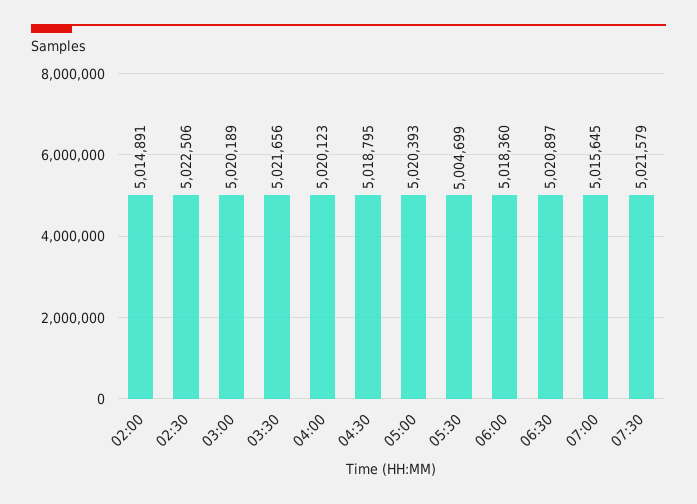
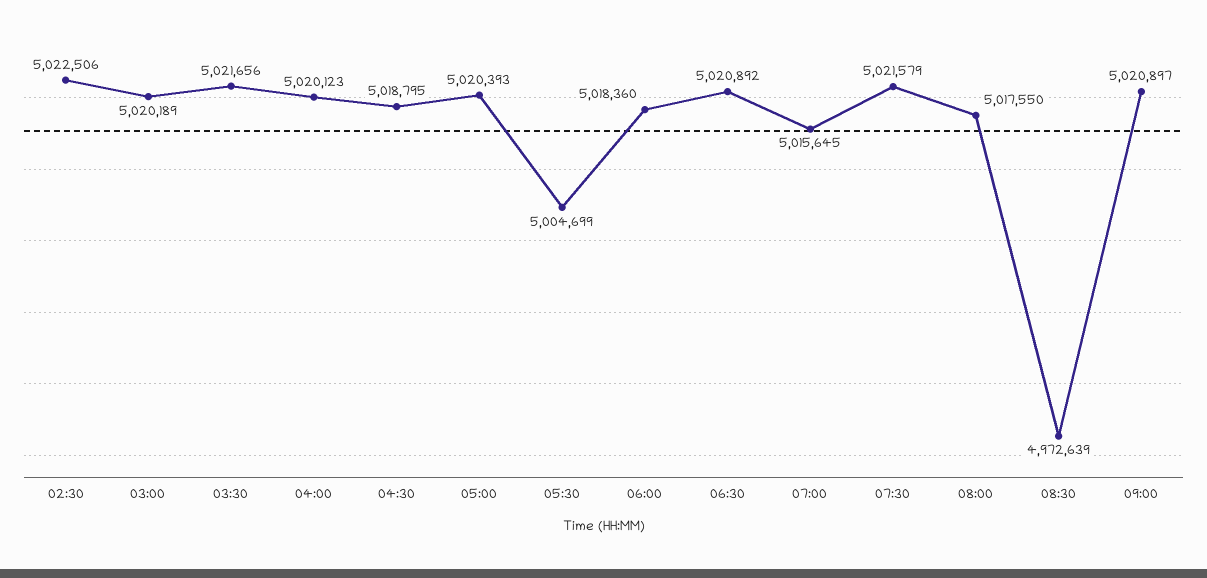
02:00: 5014891 -> none
06:30: 5020897 -> 5020892
08:00: none -> 5017550
08:30: none -> 4972639
09:00: none -> 5020897

